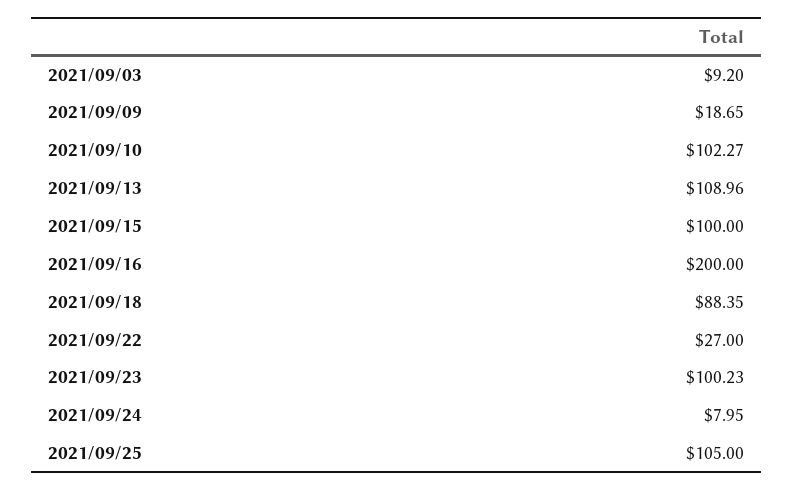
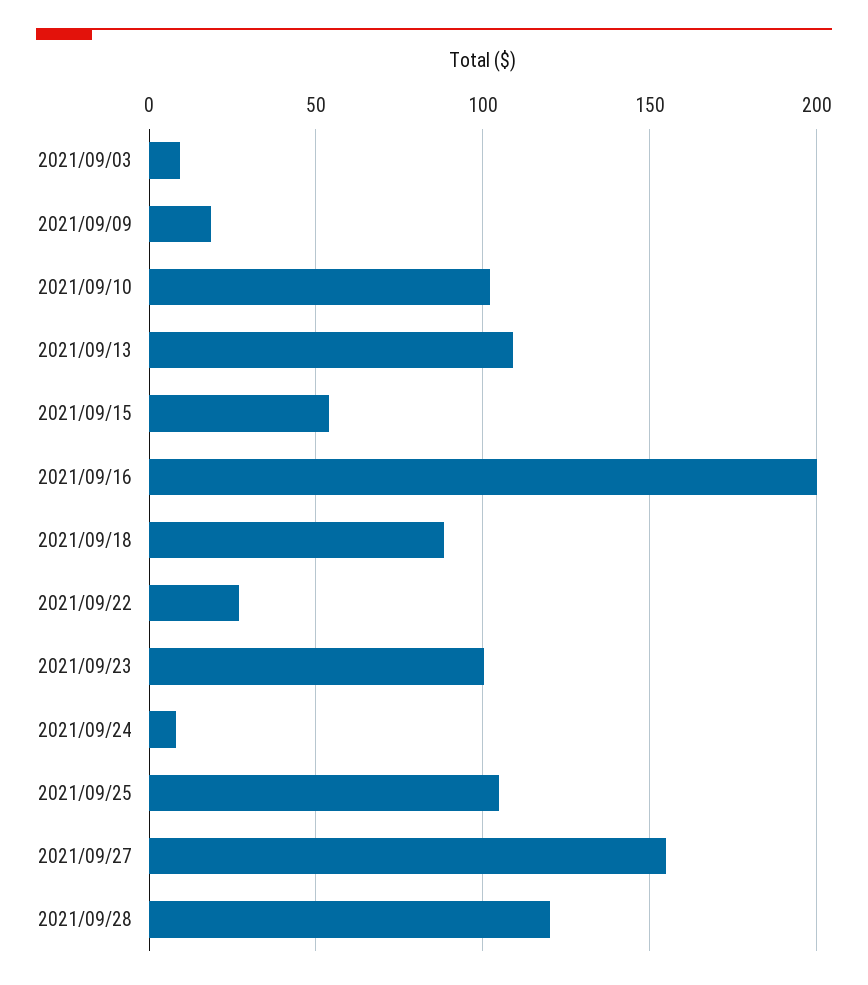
2021/09/15: 100 -> 55
2021/09/27: none -> 155
2021/09/28: none -> 120

